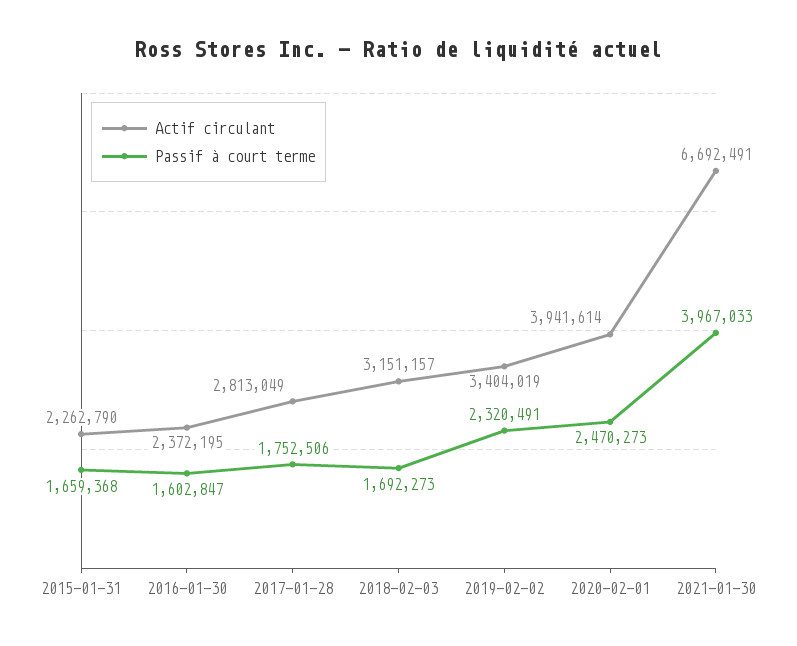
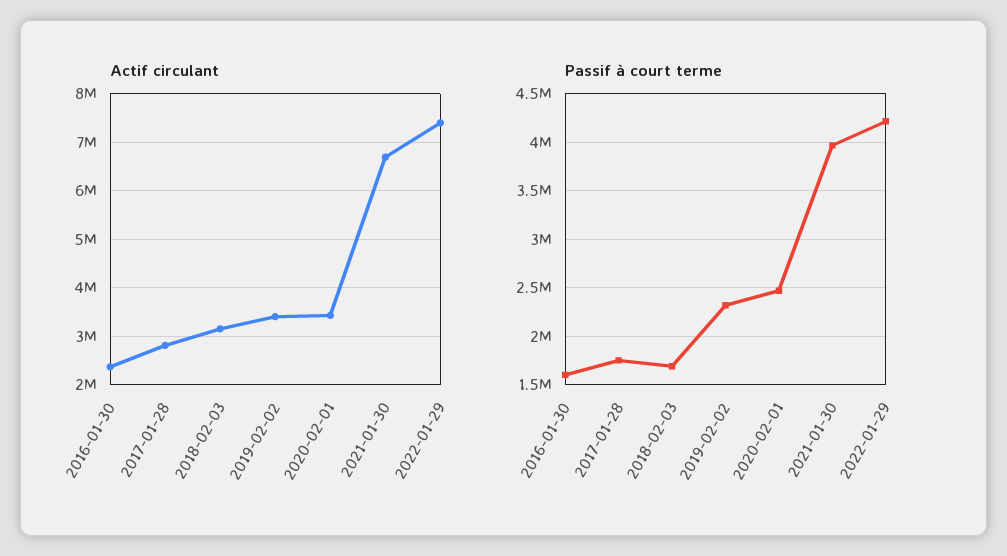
Actif circulant, 2015-01-31: 2262790 -> none
Passif à court terme, 2015-01-31: 1659368 -> none
Actif circulant, 2020-02-01: 3941614 -> 3400000
Actif circulant, 2022-01-29: none -> 7400000
Passif à court terme, 2022-01-29: none -> 4200000

